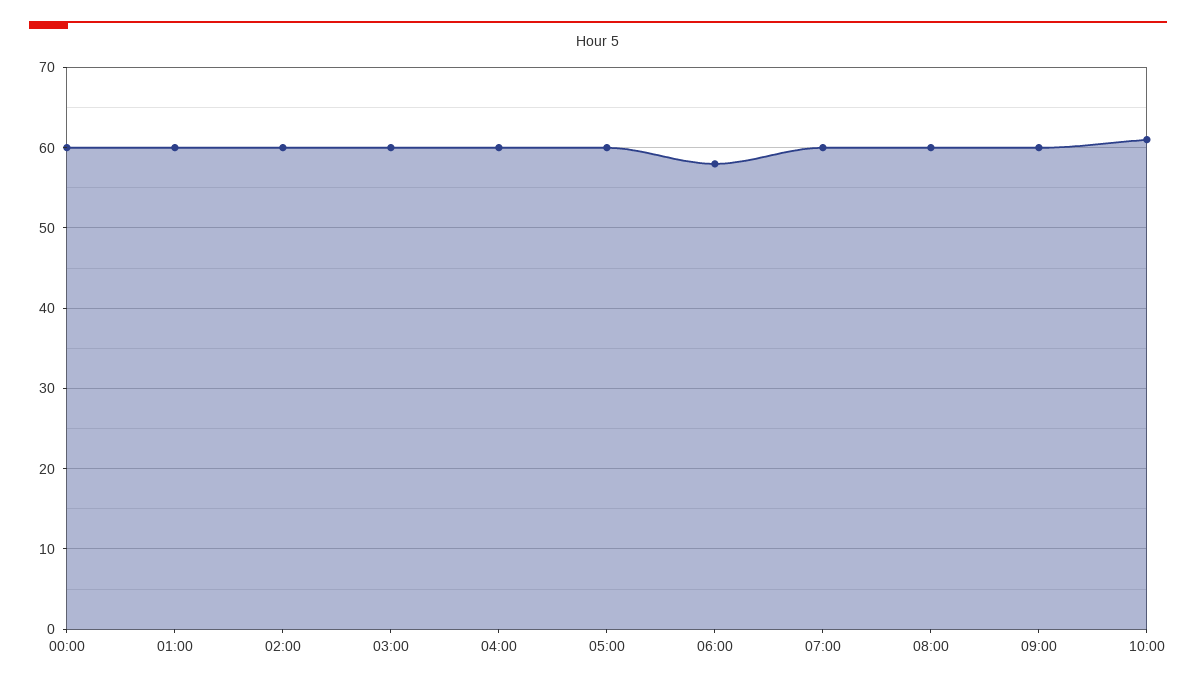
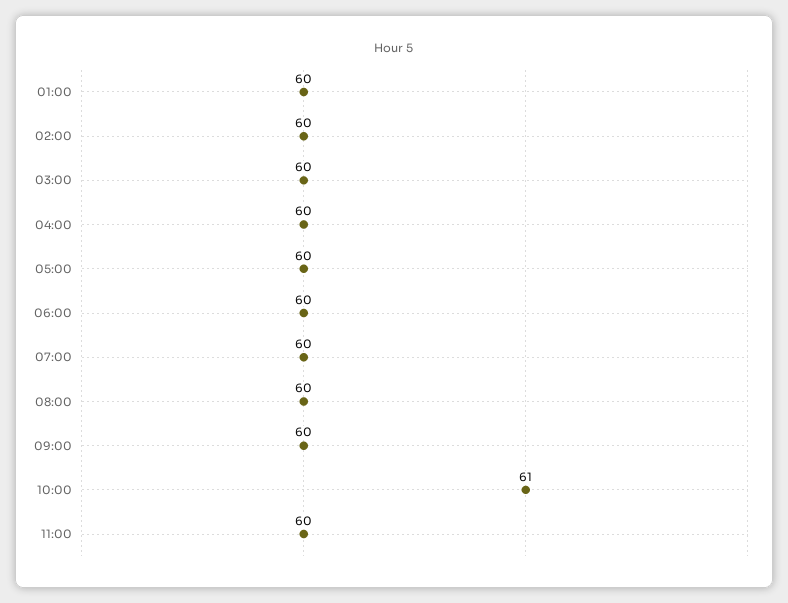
00:00: 60 -> none
06:00: 58 -> 60
11:00: none -> 60

